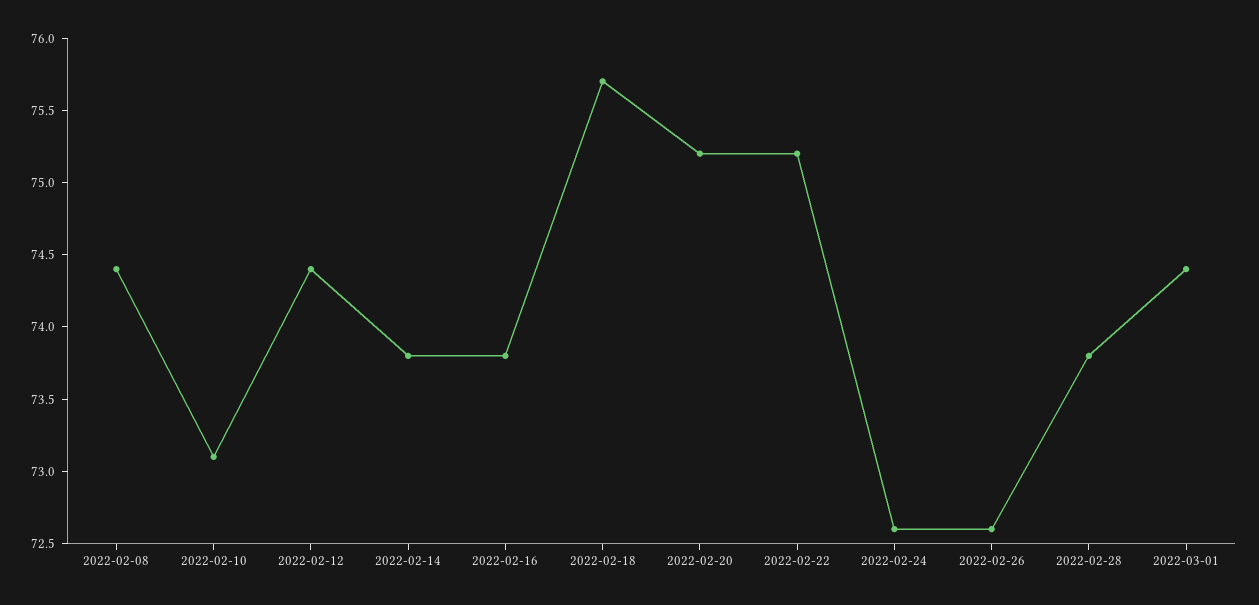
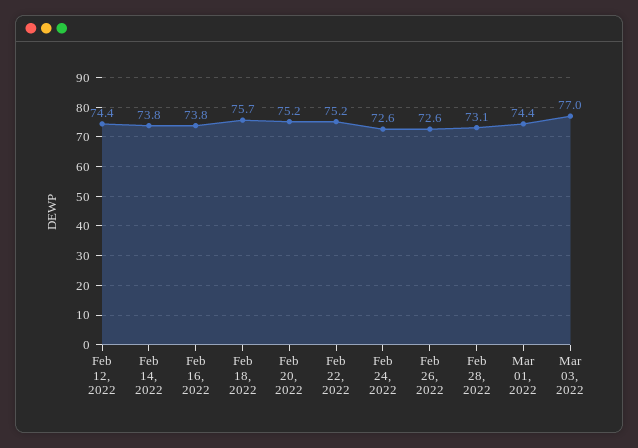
2022-02-08: 74.4 -> none
2022-02-10: 73.1 -> none
2022-02-28: 73.8 -> 73.1
Mar 03, 2022: none -> 77

